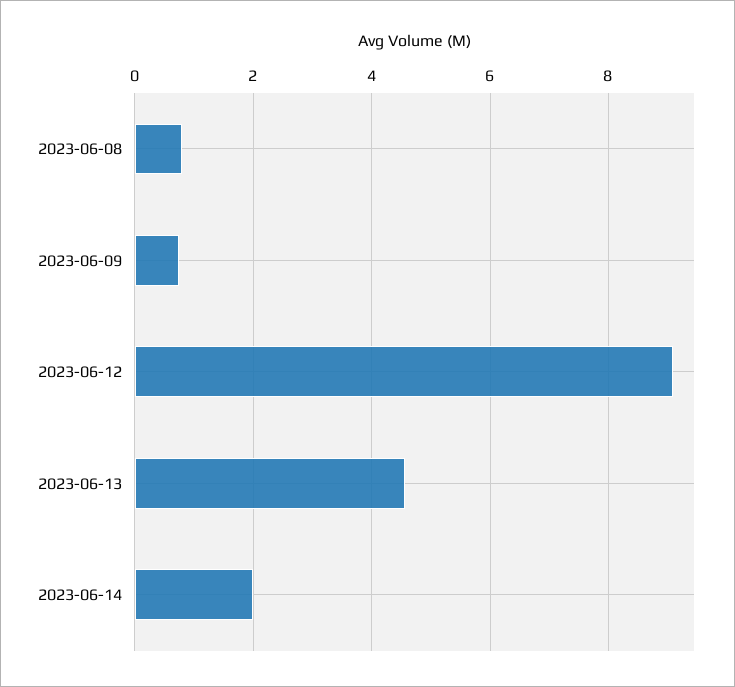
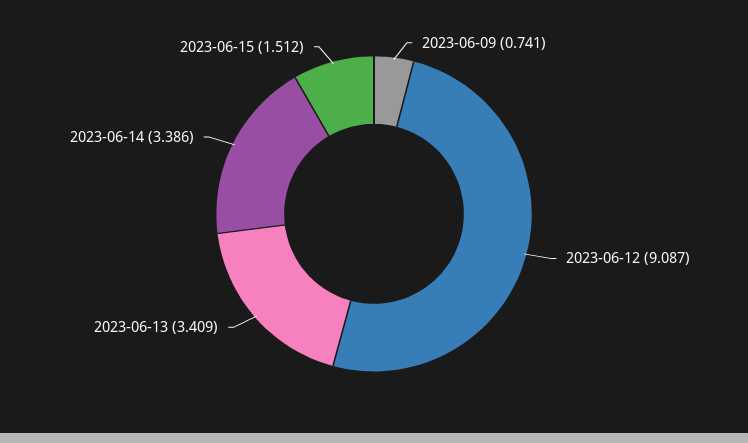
2023-06-08: 0.8 -> none
2023-06-13: 4.6 -> 3.409
2023-06-14: 2 -> 3.386
2023-06-15: none -> 1.512

